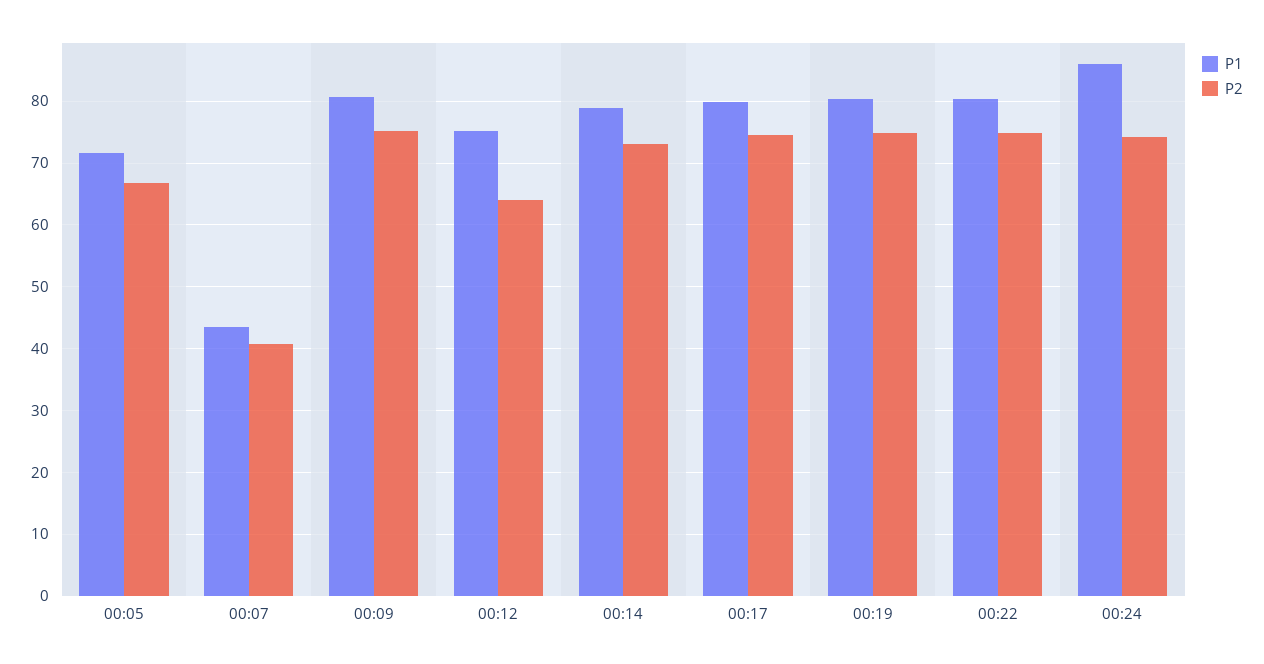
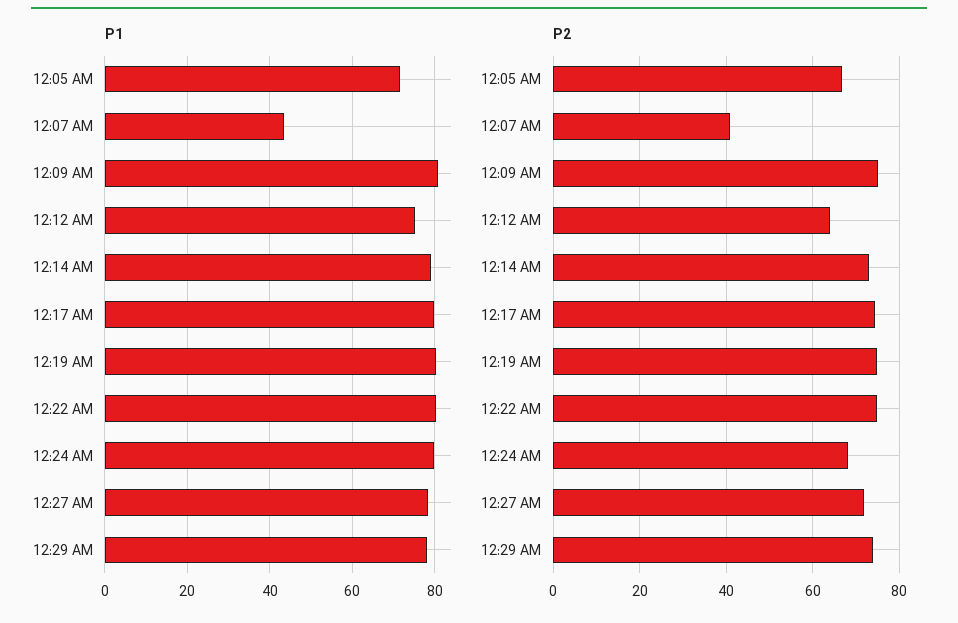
P1, 00:24: 86 -> 80
P2, 00:24: 74 -> 68
P1, 12:27 AM: none -> 78
P1, 12:29 AM: none -> 78
P2, 12:27 AM: none -> 72
P2, 12:29 AM: none -> 74

